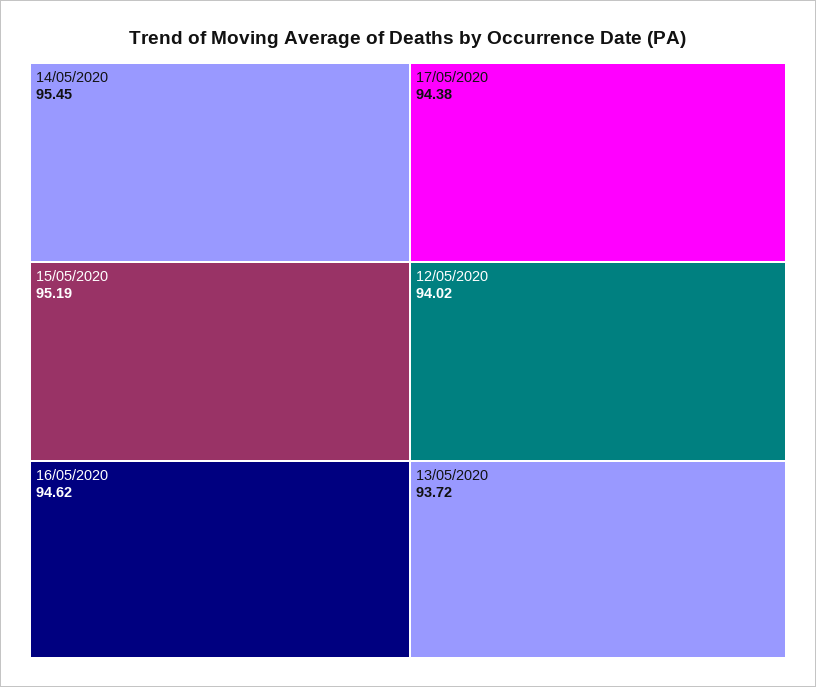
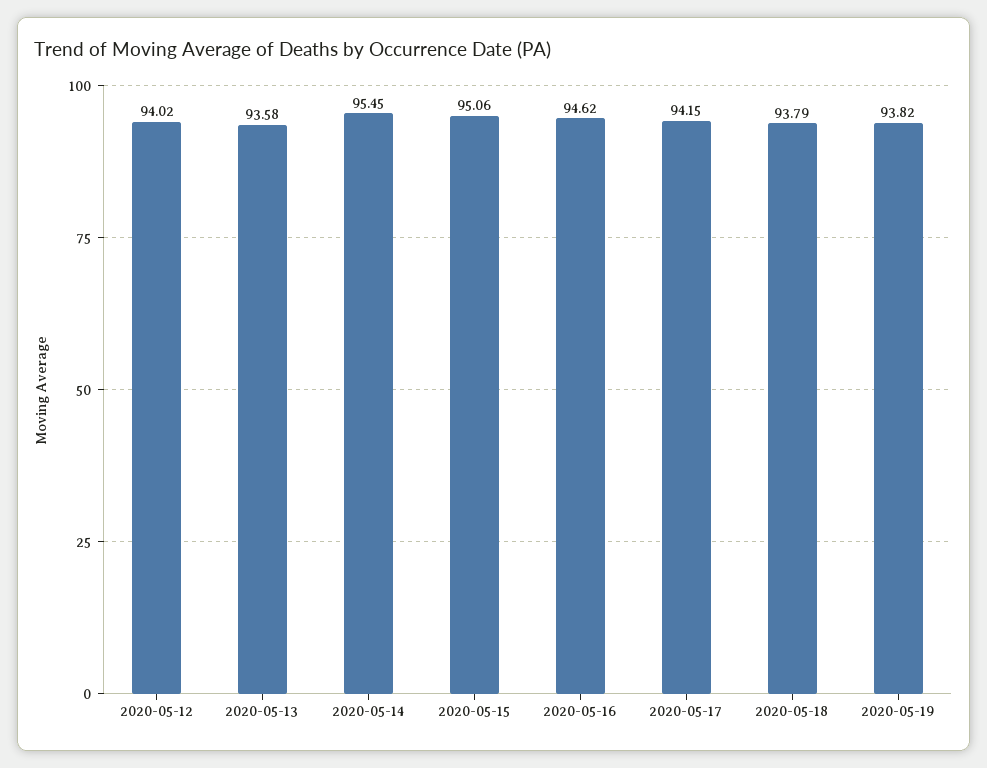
15/05/2020: 95.19 -> 95.06
17/05/2020: 94.38 -> 94.15
13/05/2020: 93.72 -> 93.58
2020-05-18: none -> 93.79
2020-05-19: none -> 93.82

